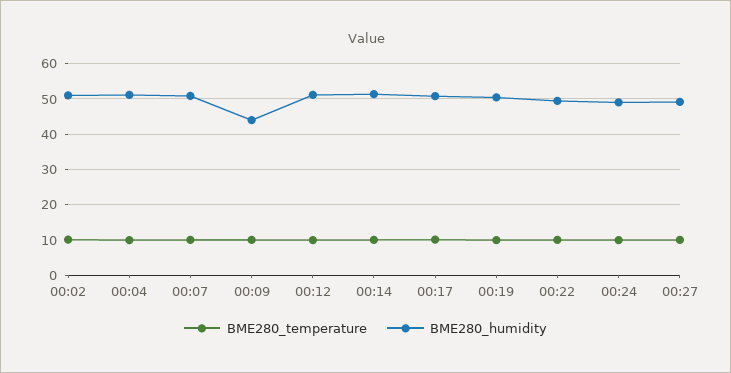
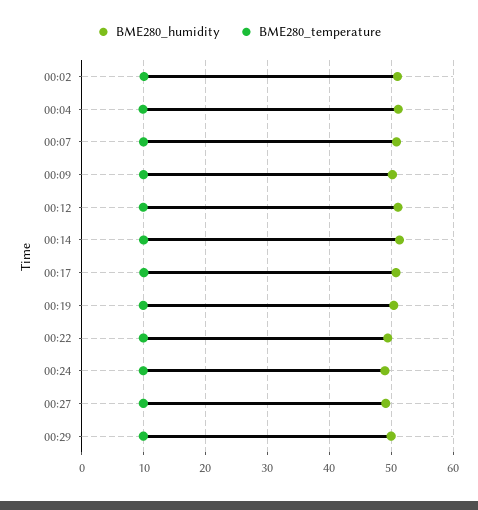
BME280_humidity, 00:09: 44 -> 50
BME280_humidity, 00:29: none -> 50
BME280_temperature, 00:29: none -> 10

